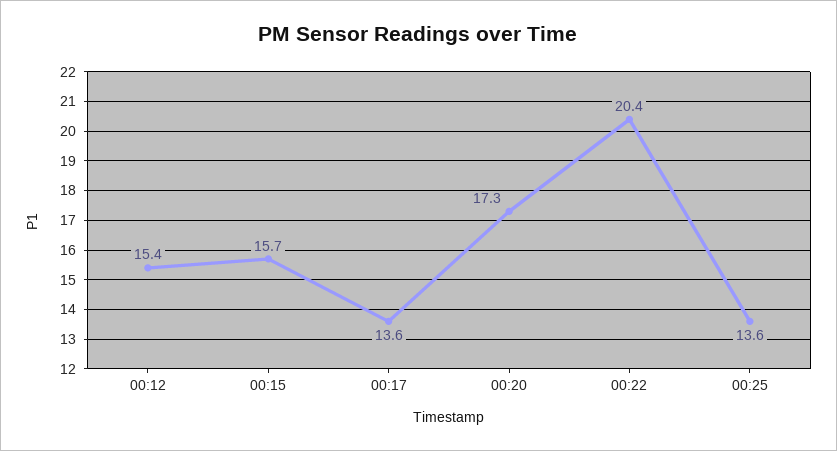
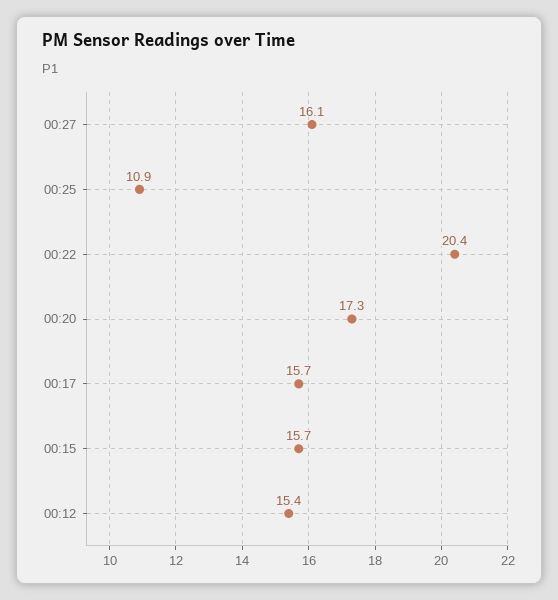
00:17: 13.6 -> 15.7
00:25: 13.6 -> 10.9
00:27: none -> 16.1

